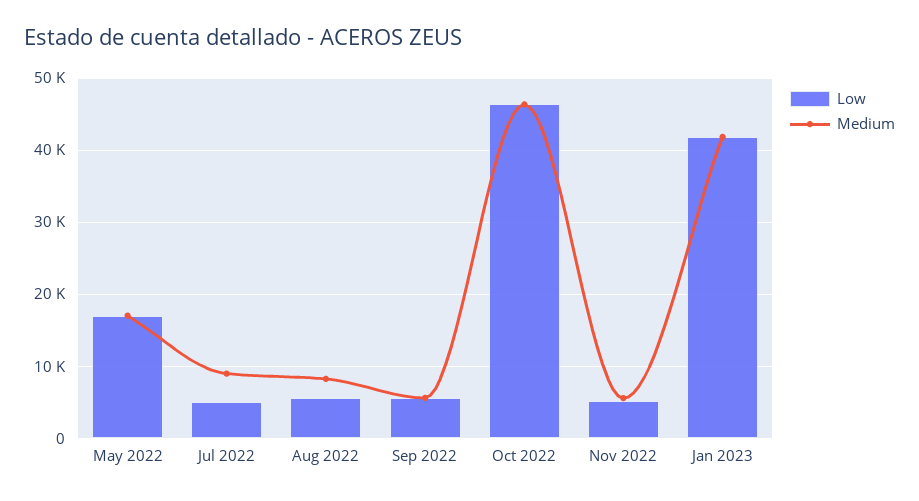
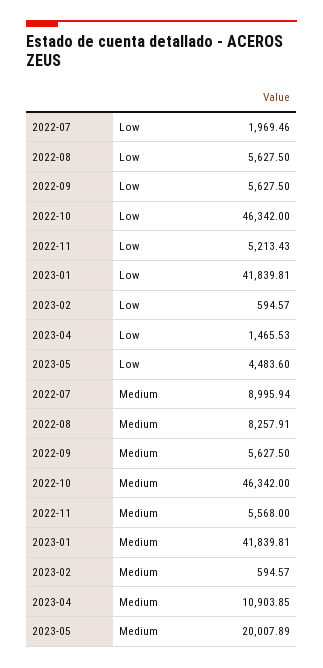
Low, May 2022: 17000 -> none
Medium, May 2022: 17000 -> none
Low, Jul 2022: 5000 -> 1969.46
Low, 2023-02: none -> 594.57
Low, 2023-04: none -> 1465.53
Low, 2023-05: none -> 4483.6
Medium, 2023-02: none -> 594.57
Medium, 2023-04: none -> 10903.85
Medium, 2023-05: none -> 20007.89

